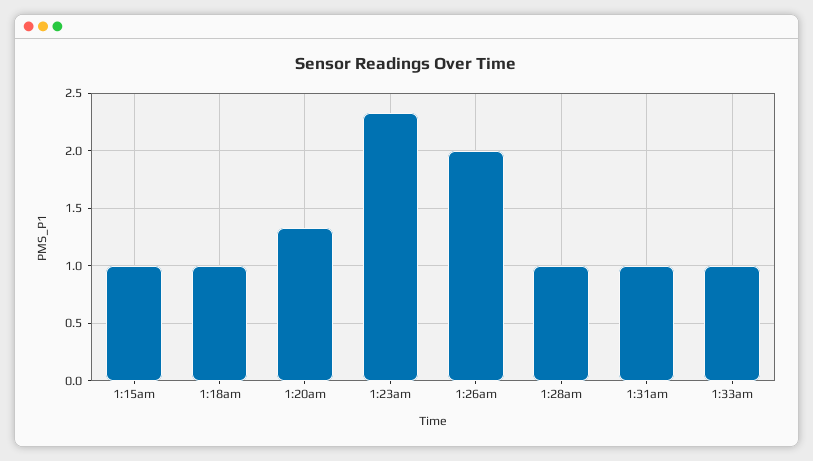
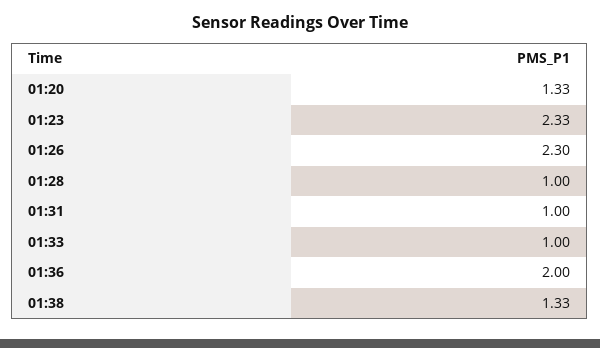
1:15am: 1 -> none
1:18am: 1 -> none
1:26am: 2 -> 2.3
01:36: none -> 2
01:38: none -> 1.33

